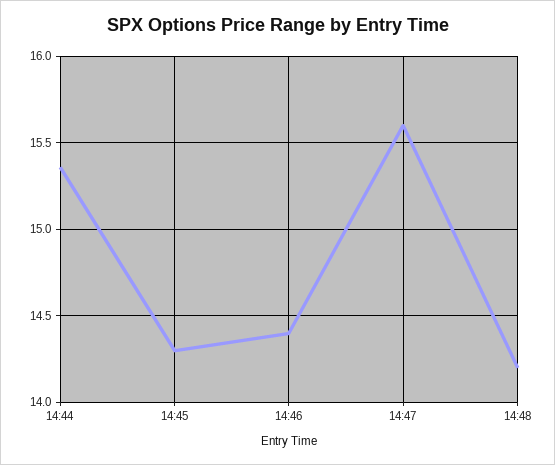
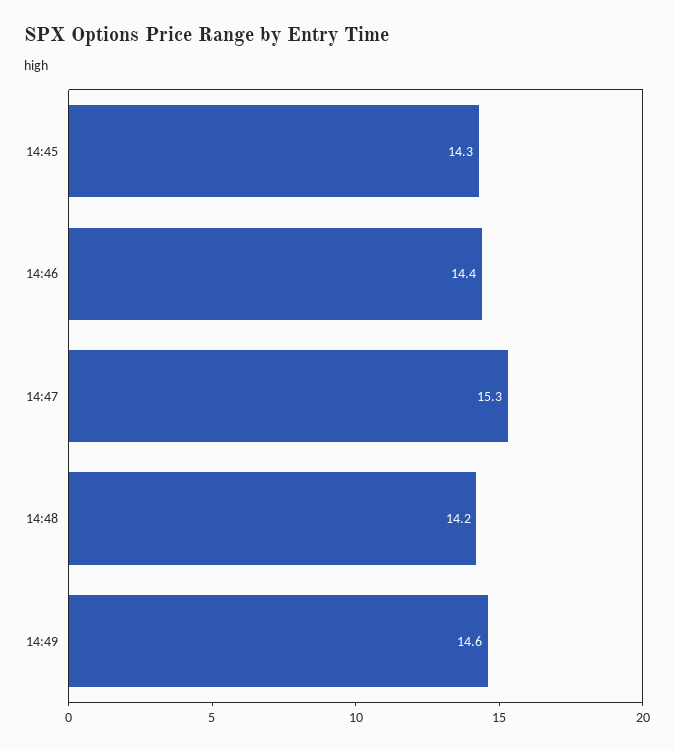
14:44: 15.35 -> none
14:47: 15.6 -> 15.3
14:49: none -> 14.6

